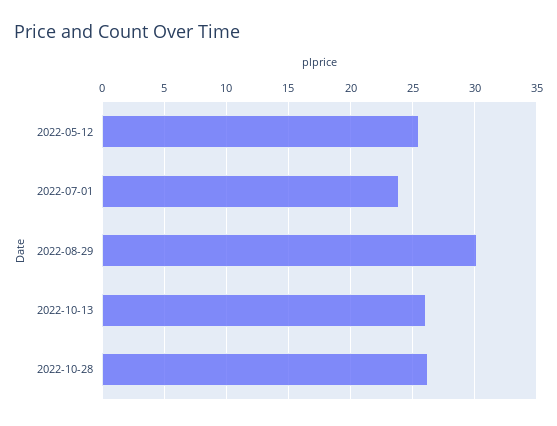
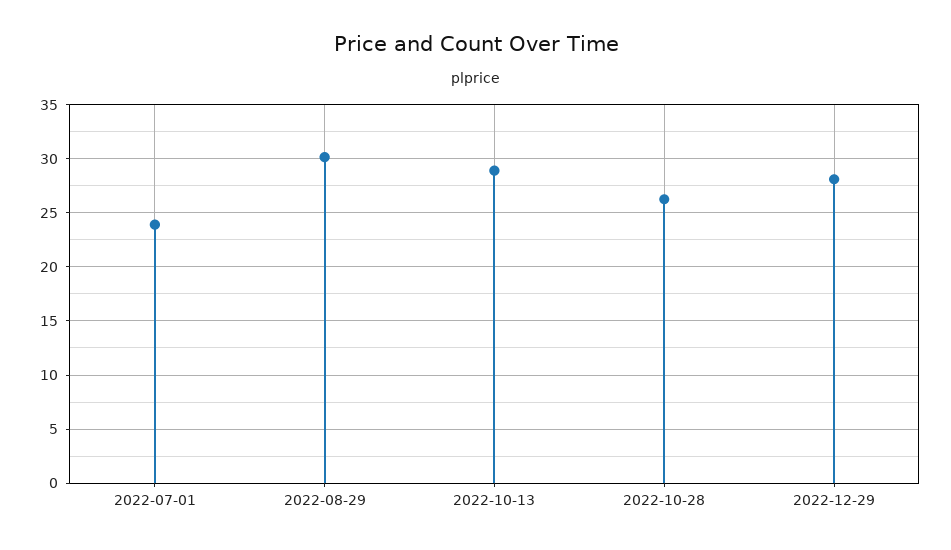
2022-05-12: 25.5 -> none
2022-10-13: 26 -> 29
2022-12-29: none -> 28

